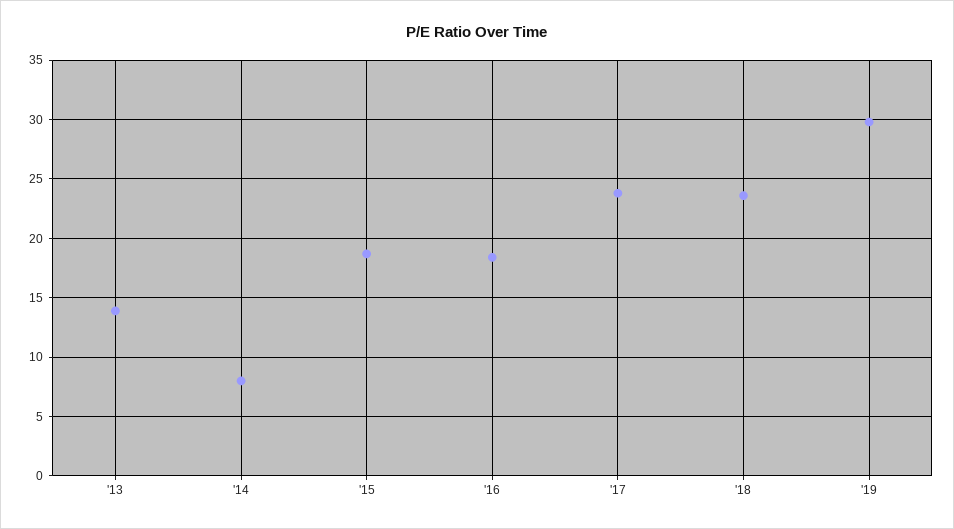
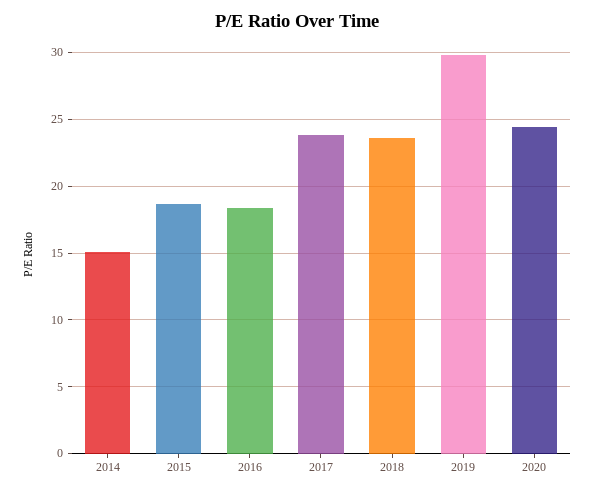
'13: 14 -> none
'14: 8 -> 15
2020: none -> 24.5

